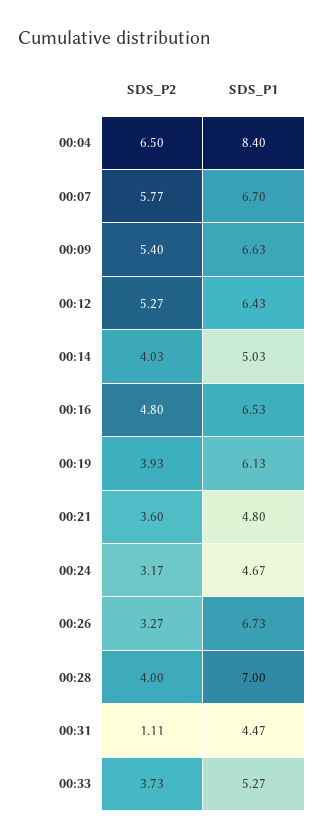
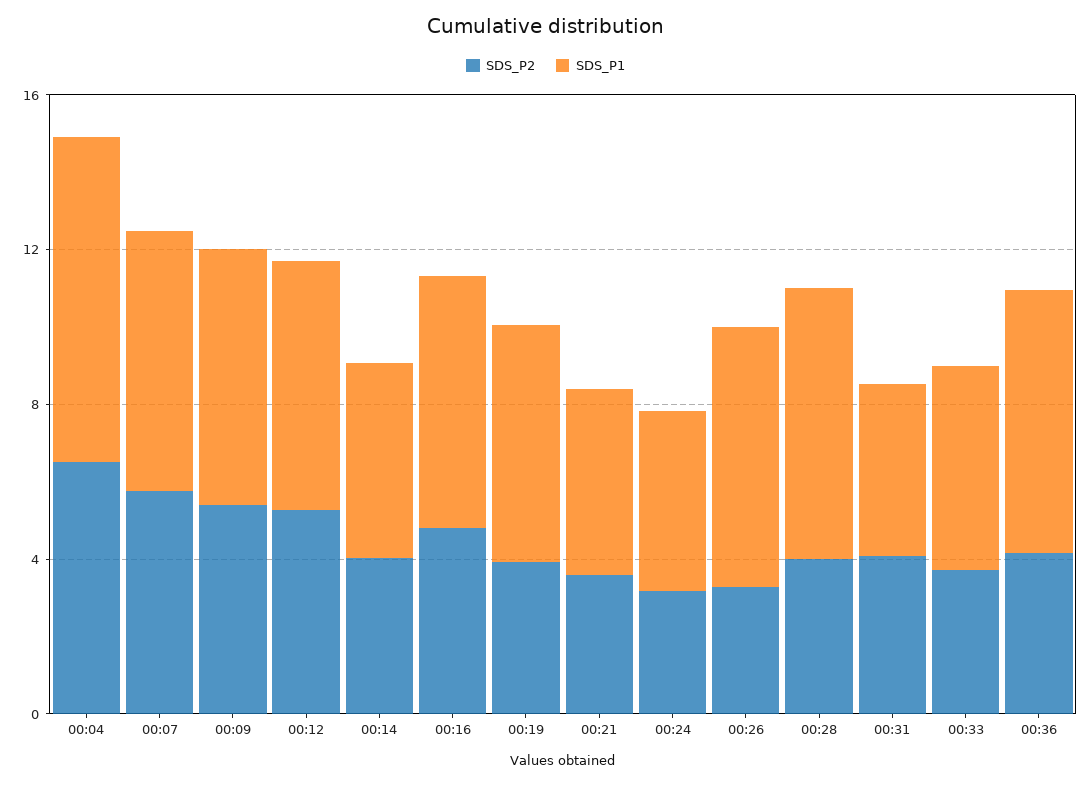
SDS_P2, 00:31: 1.11 -> 4
SDS_P2, 00:36: none -> 4
SDS_P1, 00:36: none -> 7

